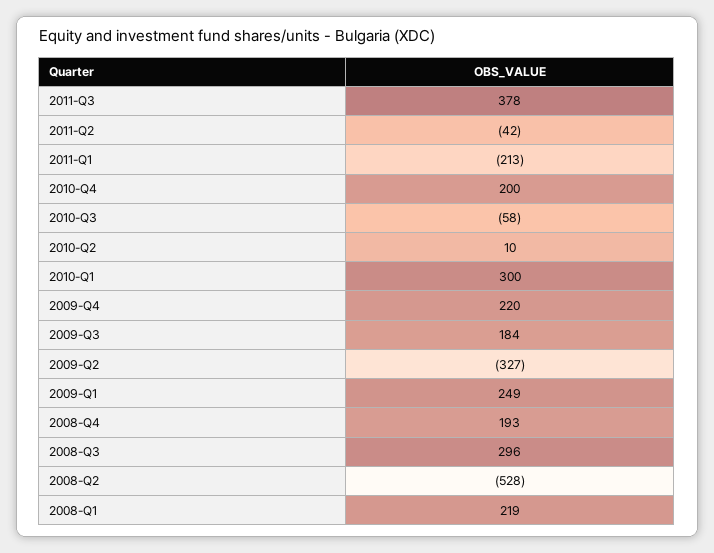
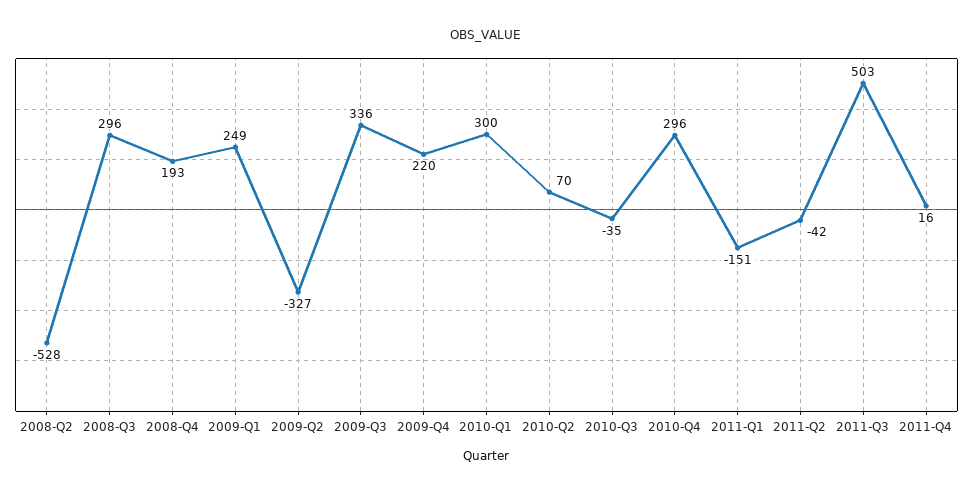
2011-Q3: 378 -> 503
2011-Q1: -213 -> -151
2010-Q4: 200 -> 296
2010-Q3: -58 -> -35
2010-Q2: 10 -> 70
2009-Q3: 184 -> 336
2008-Q1: 219 -> none
2011-Q4: none -> 16

